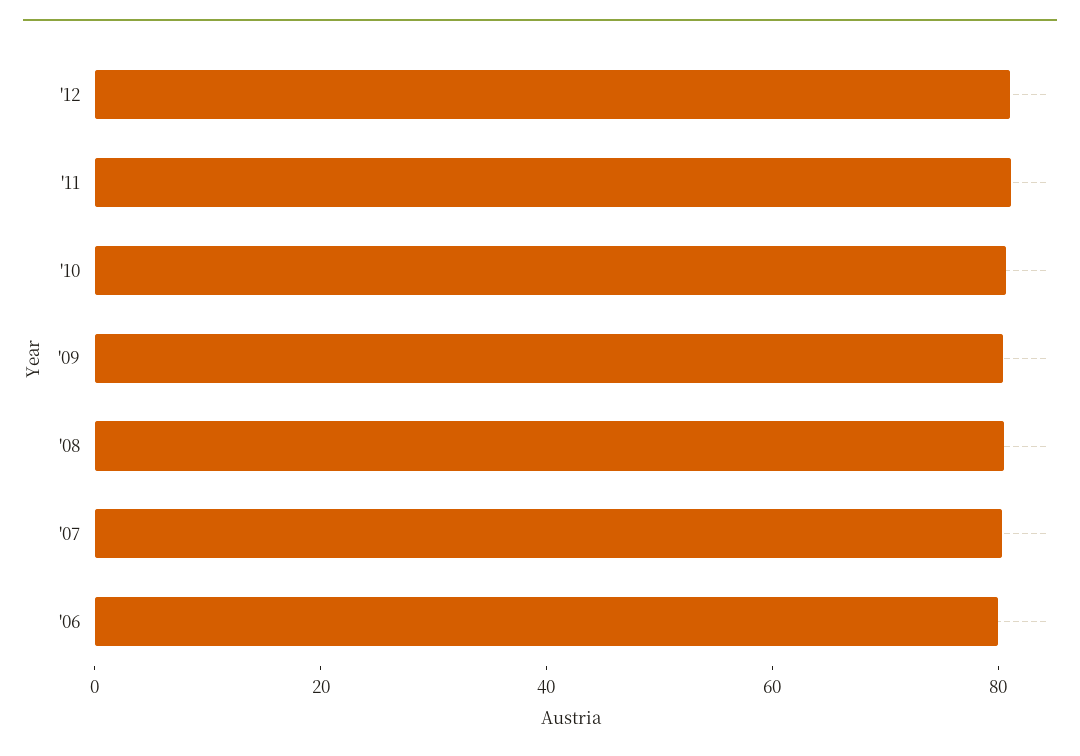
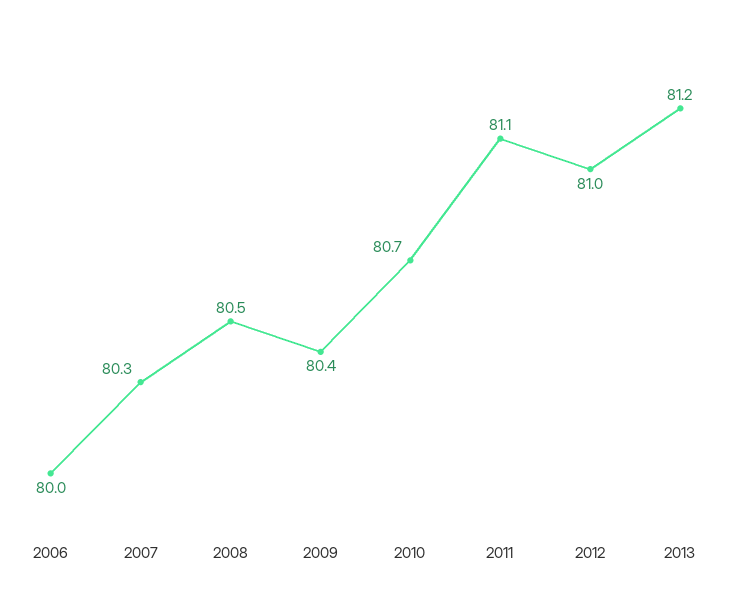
2013: none -> 81.2

